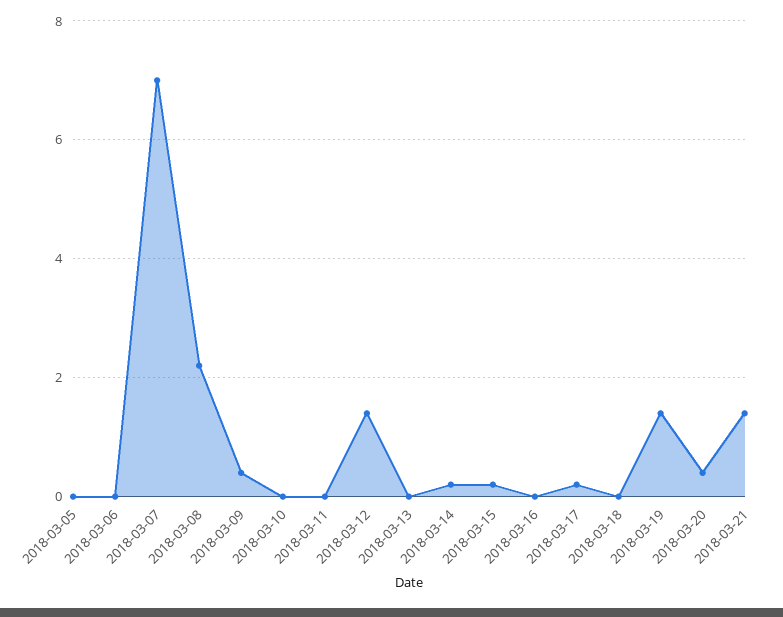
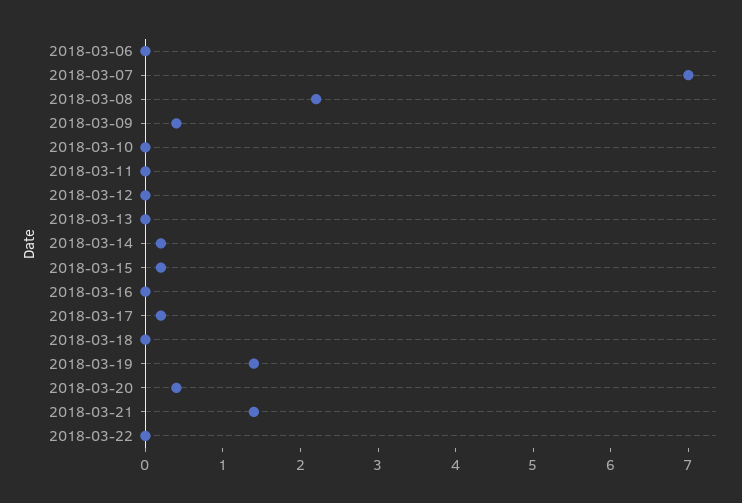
2018-03-05: 0 -> none
2018-03-12: 1.5 -> 0
2018-03-22: none -> 0

